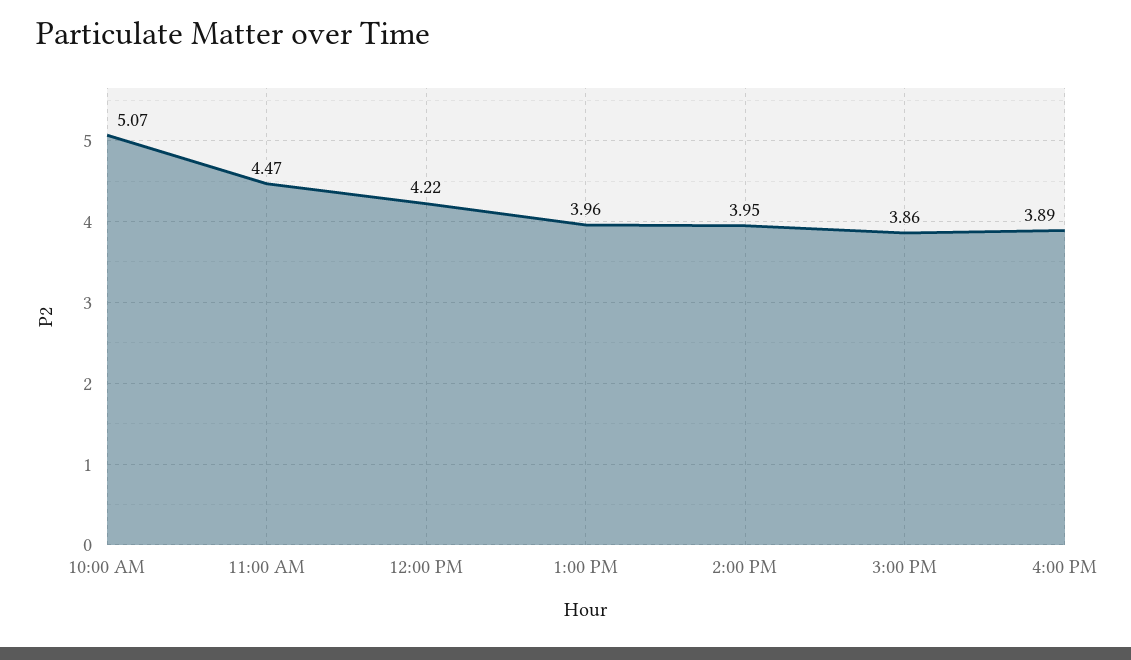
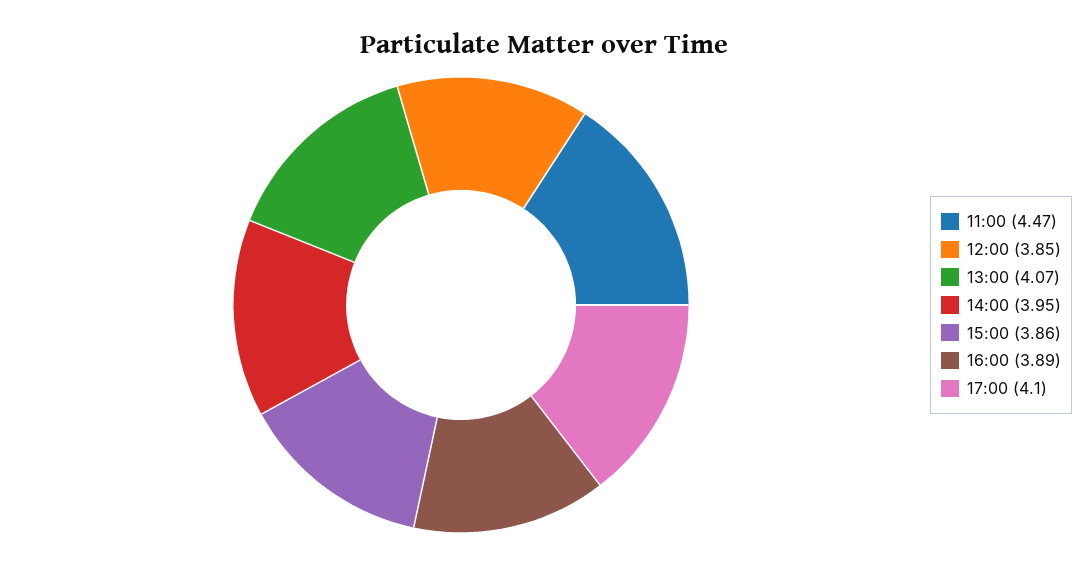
10:00 AM: 5.07 -> none
12:00 PM: 4.22 -> 3.85
1:00 PM: 3.96 -> 4.07
17:00: none -> 4.1

